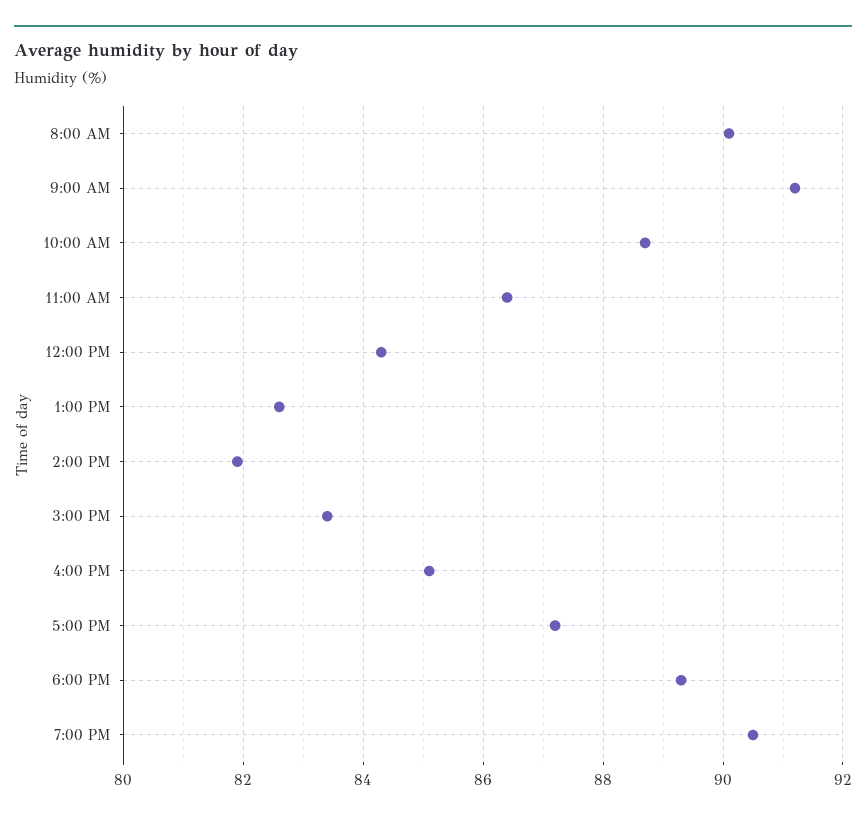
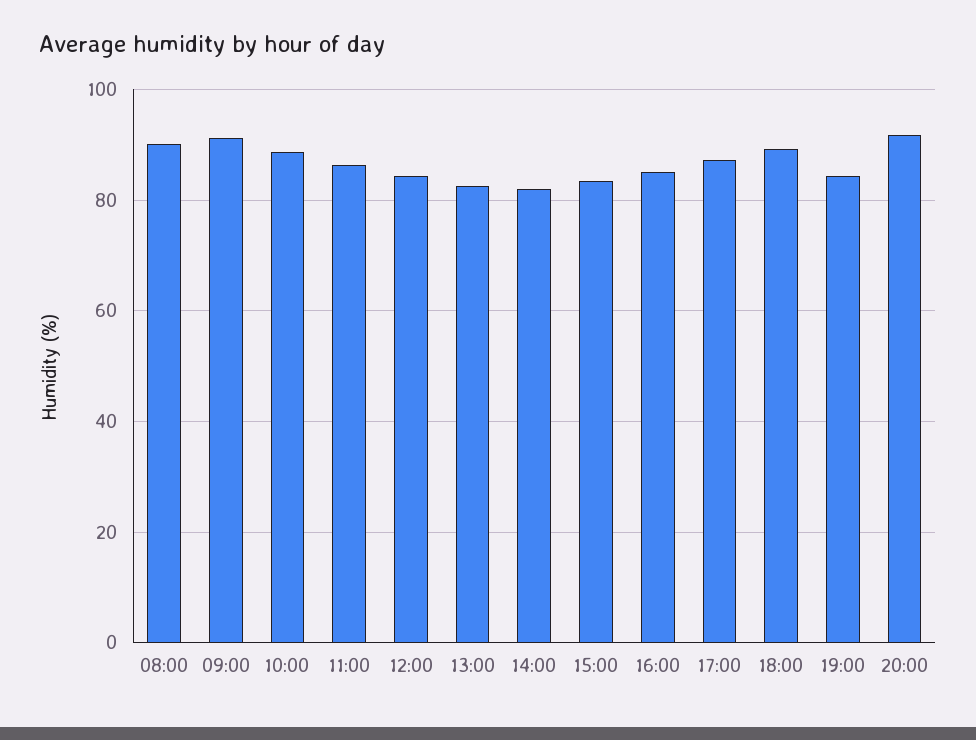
7:00 PM: 90.5 -> 84
20:00: none -> 92

